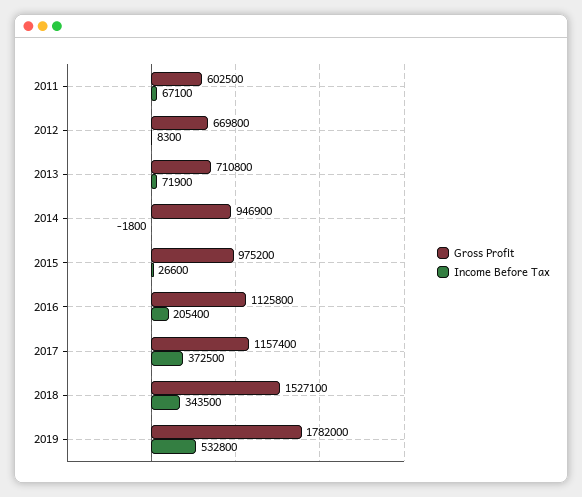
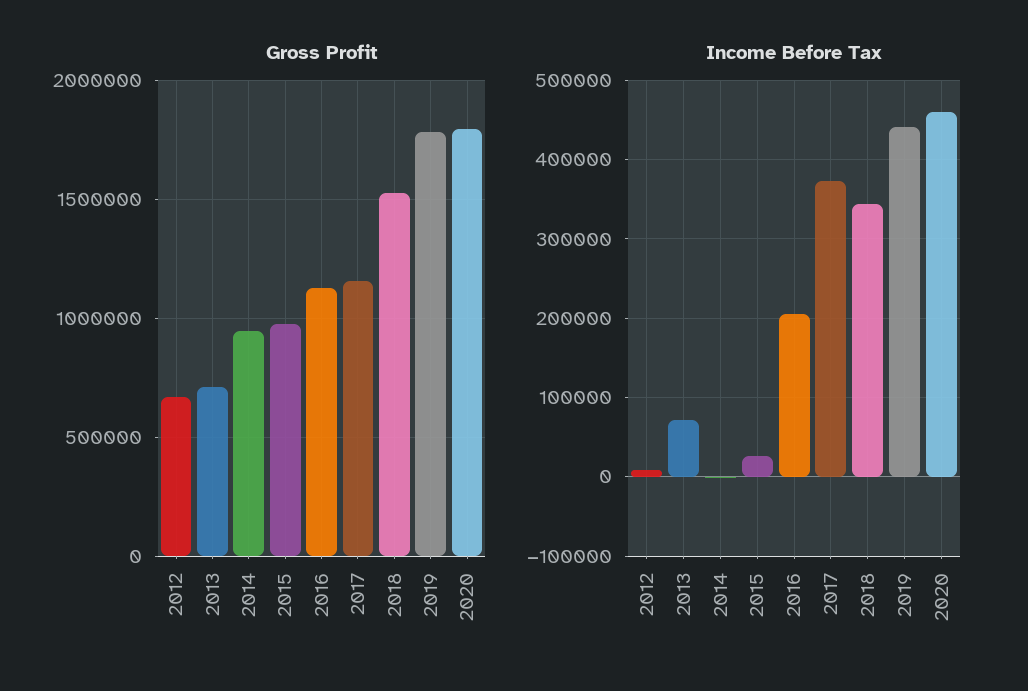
Gross Profit, 2011: 602500 -> none
Income Before Tax, 2011: 67100 -> none
Income Before Tax, 2019: 532800 -> 440000
Gross Profit, 2020: none -> 1800000
Income Before Tax, 2020: none -> 460000

